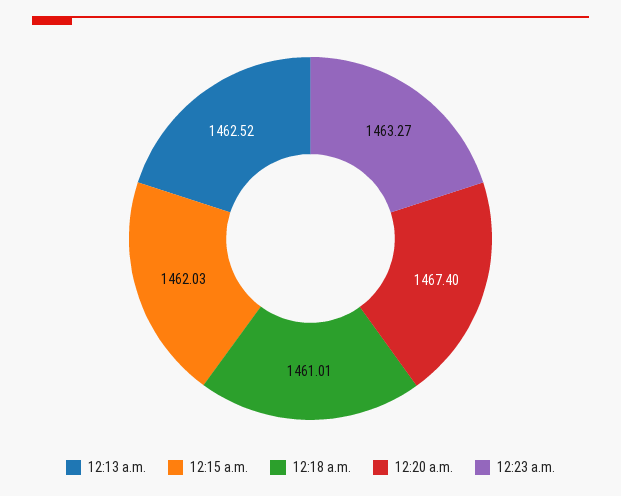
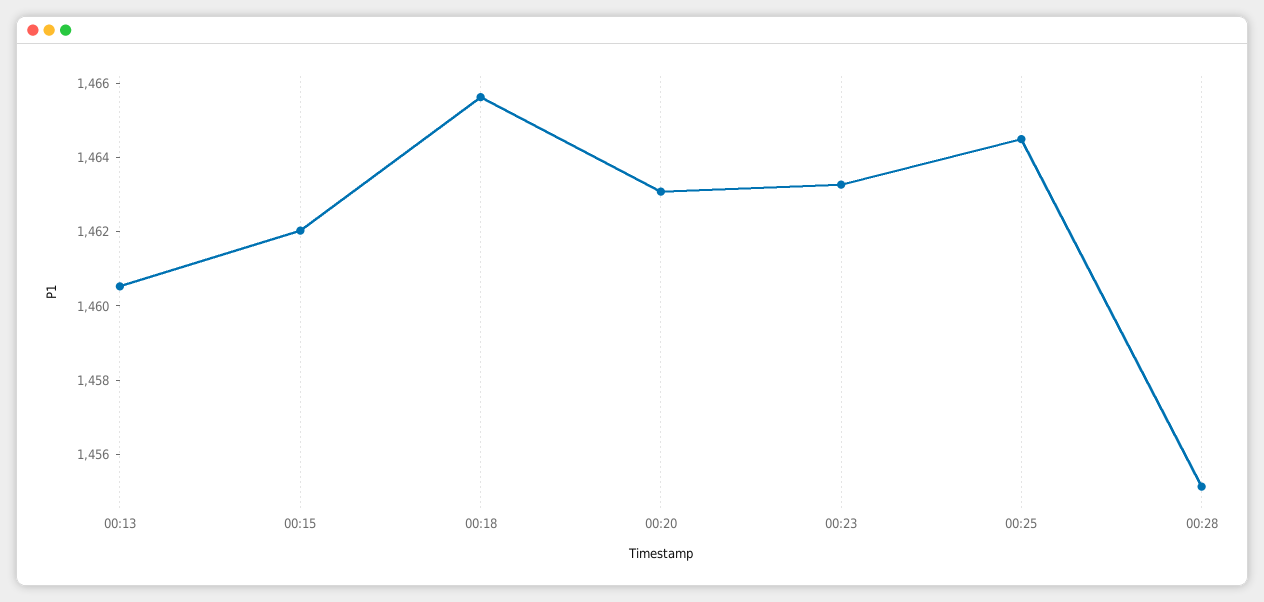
12:13 a.m.: 1462.52 -> 1460.5
12:18 a.m.: 1461.01 -> 1465.5
12:20 a.m.: 1467.4 -> 1463
00:25: none -> 1464.5
00:28: none -> 1455

